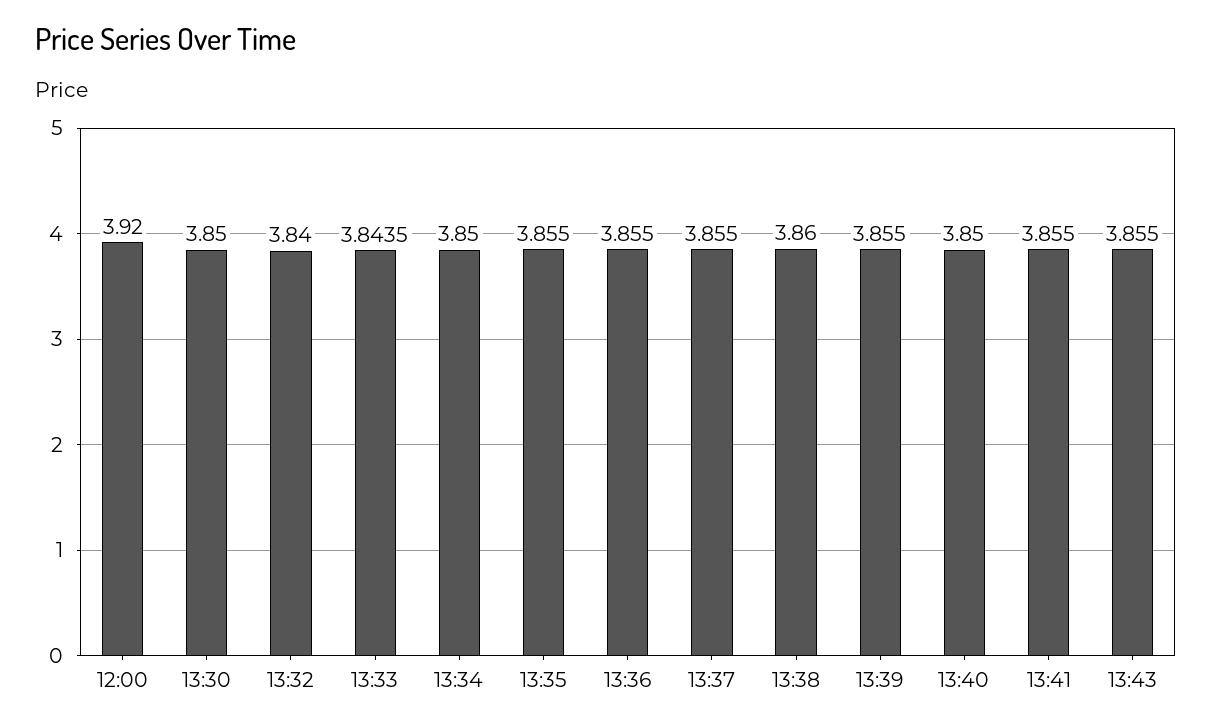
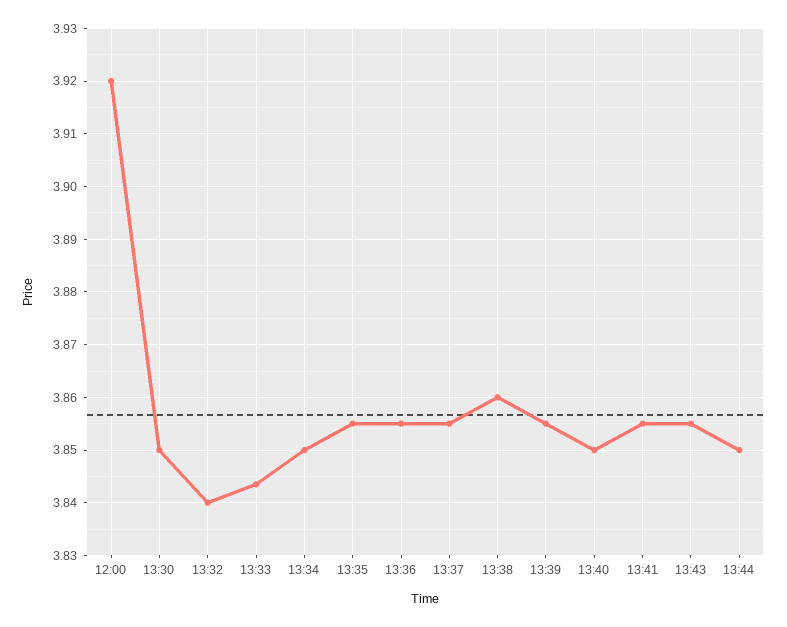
13:44: none -> 3.85

